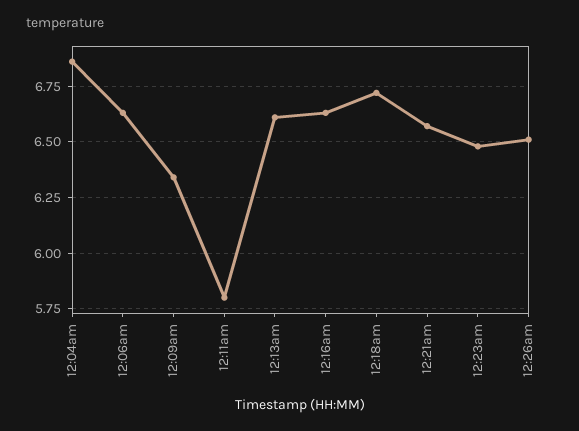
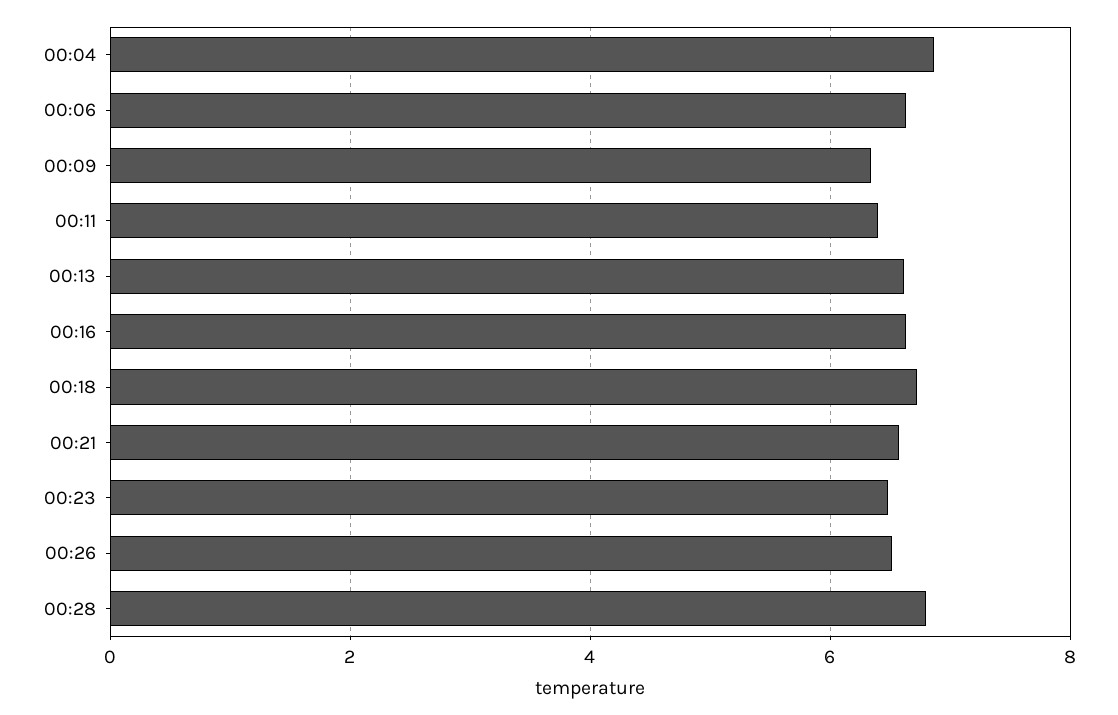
12:11am: 5.8 -> 6.4
00:28: none -> 6.8

